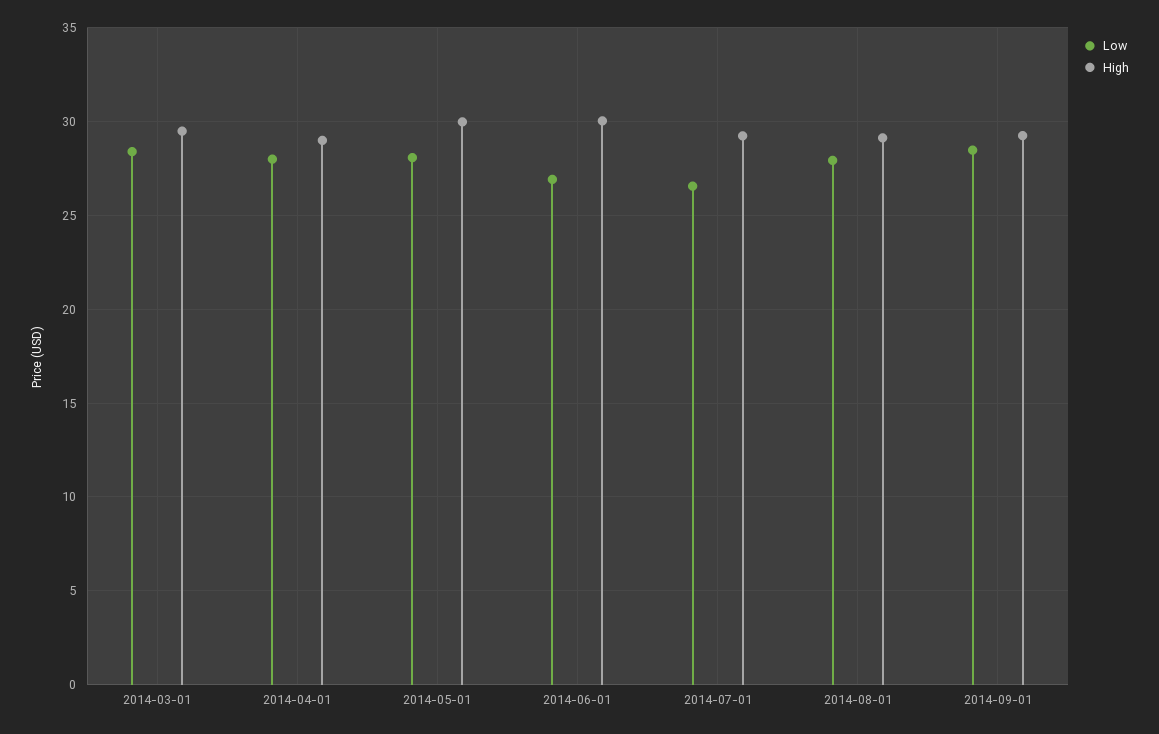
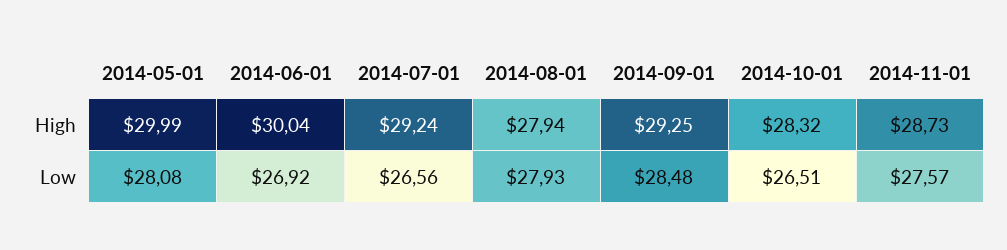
Low, 2014-03-01: 28.5 -> none
High, 2014-03-01: 29.5 -> none
Low, 2014-04-01: 28 -> none
High, 2014-04-01: 29 -> none
High, 2014-08-01: 29 -> 27.94
High, 2014-10-01: none -> 28.32
High, 2014-11-01: none -> 28.73
Low, 2014-10-01: none -> 26.51
Low, 2014-11-01: none -> 27.57

